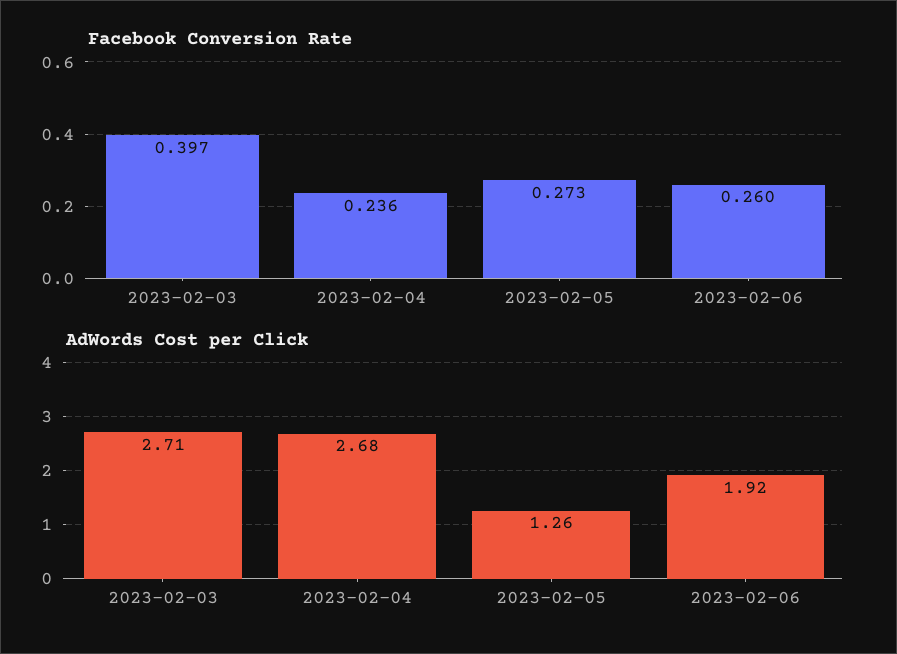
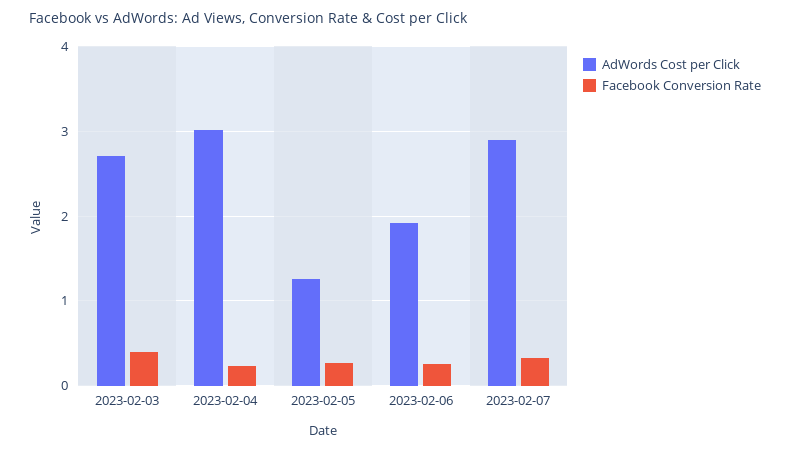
AdWords Cost per Click, 2023-02-04: 2.68 -> 3
AdWords Cost per Click, 2023-02-07: none -> 2.9
Facebook Conversion Rate, 2023-02-07: none -> 0.3

